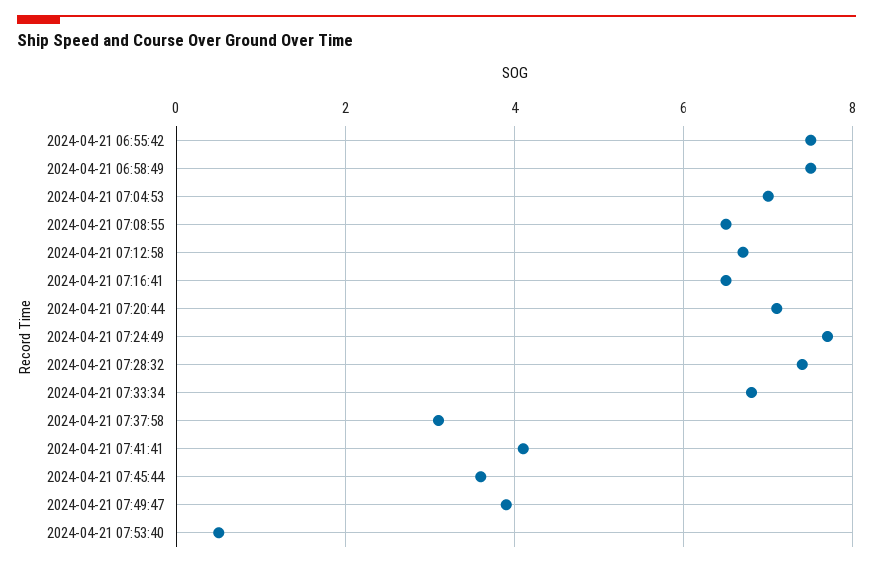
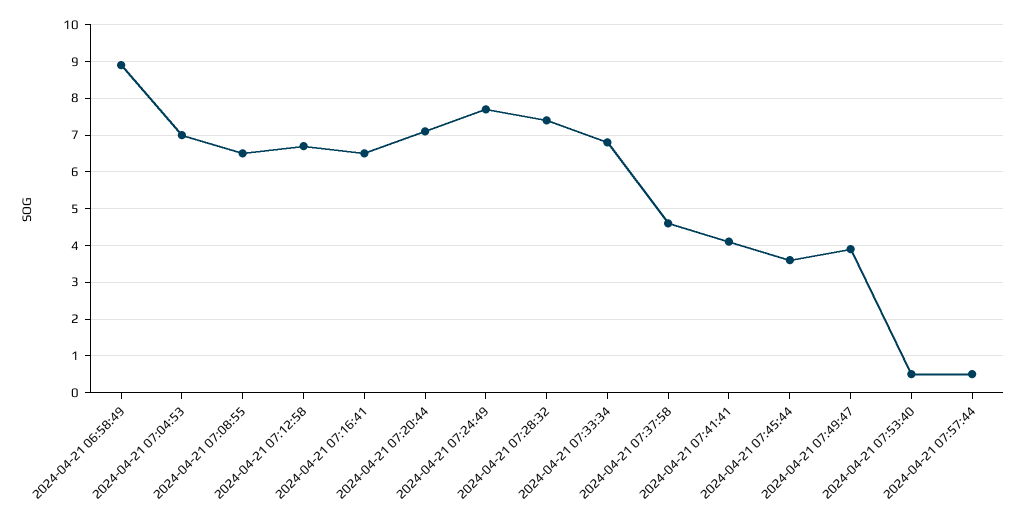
2024-04-21 06:55:42: 7.5 -> none
2024-04-21 06:58:49: 7.5 -> 9
2024-04-21 07:37:58: 3 -> 4.5
2024-04-21 07:57:44: none -> 0.5

